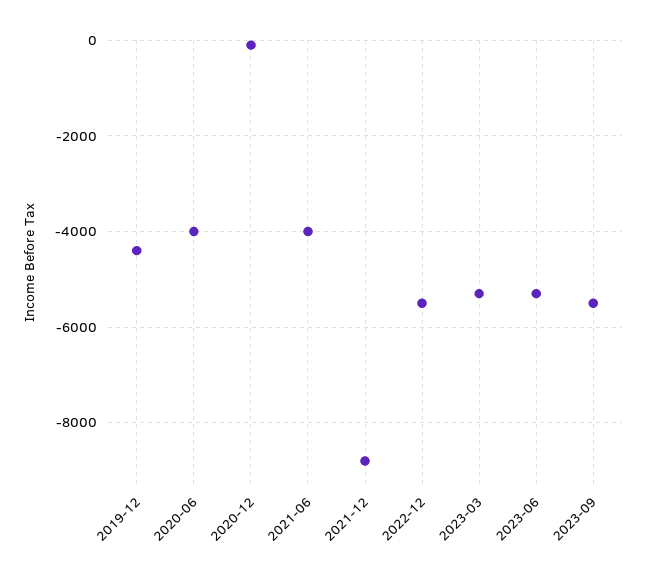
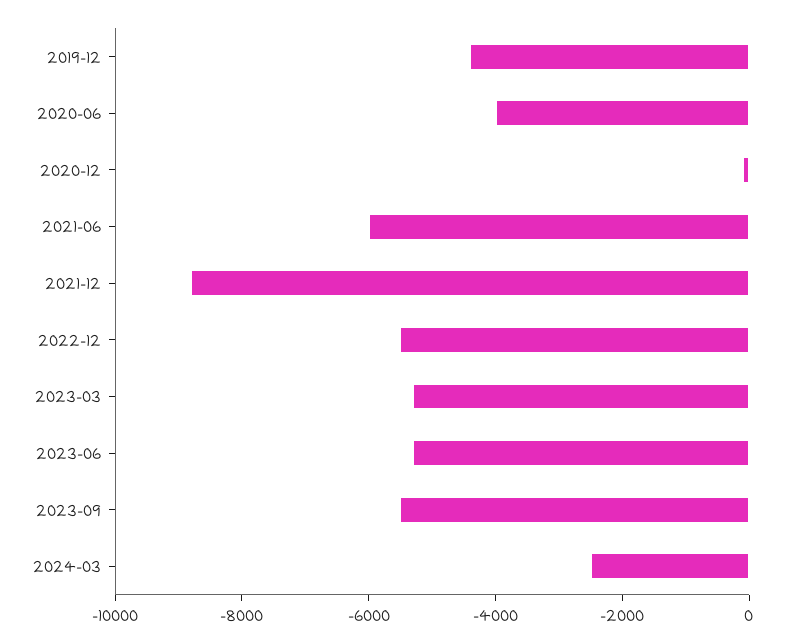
2021-06: -4000 -> -6000
2024-03: none -> -2500

